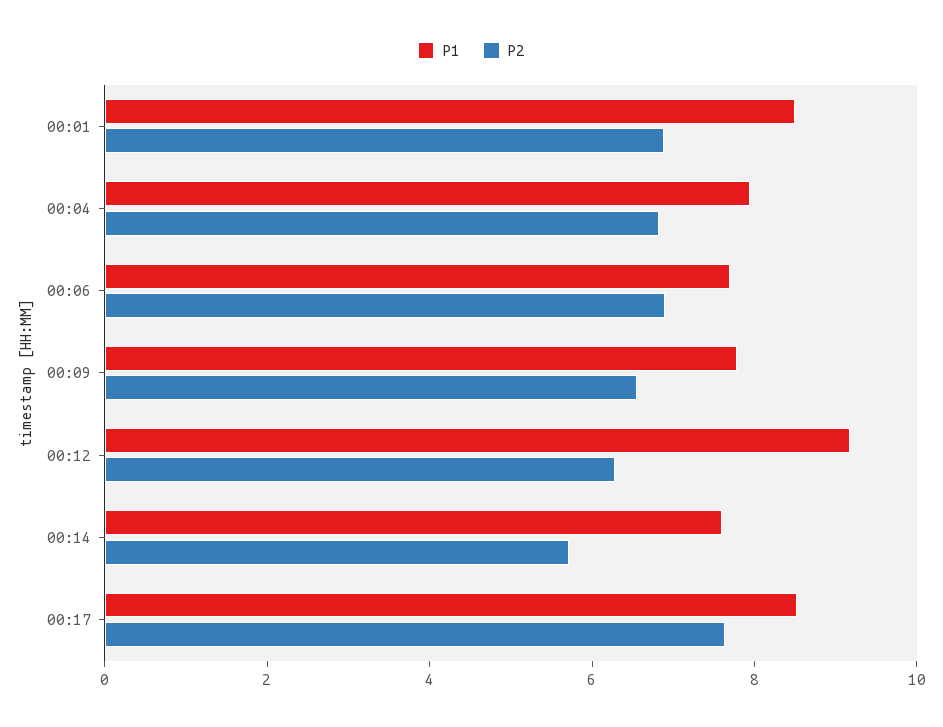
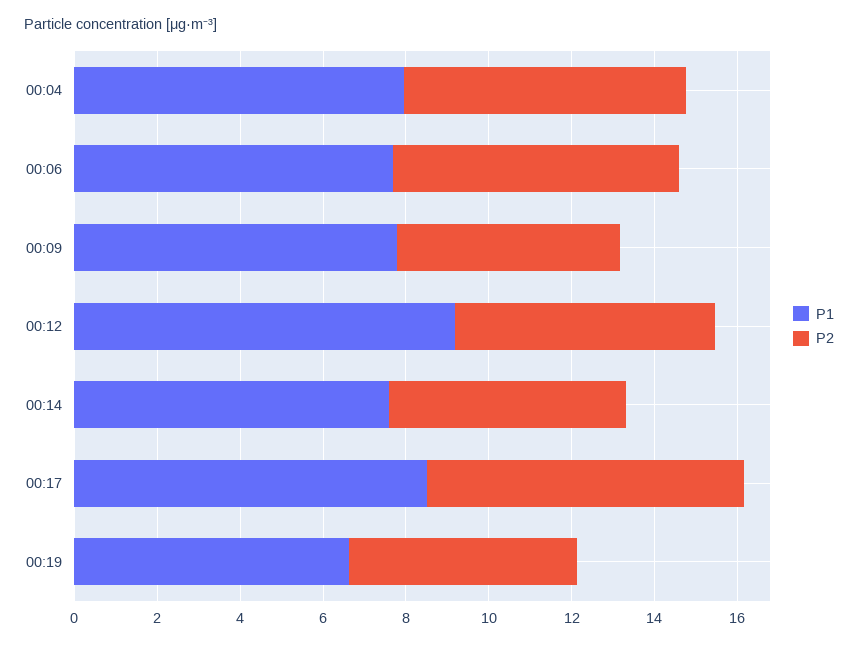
P1, 00:01: 8.5 -> none
P2, 00:01: 7 -> none
P2, 00:09: 6.5 -> 5.5
P1, 00:19: none -> 6.5
P2, 00:19: none -> 5.5

